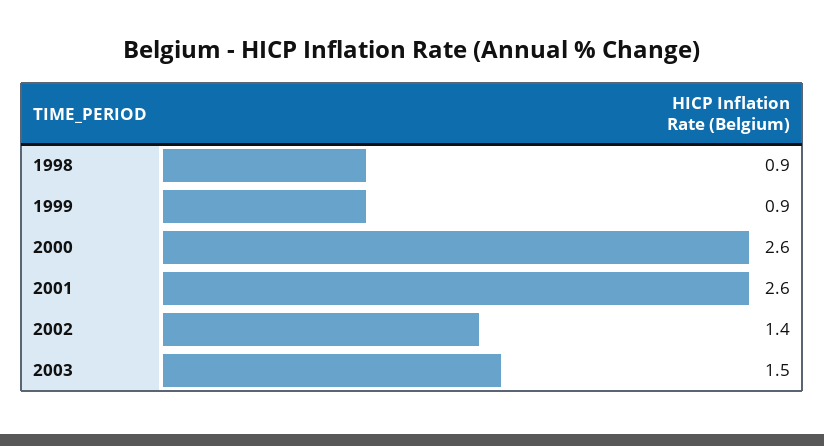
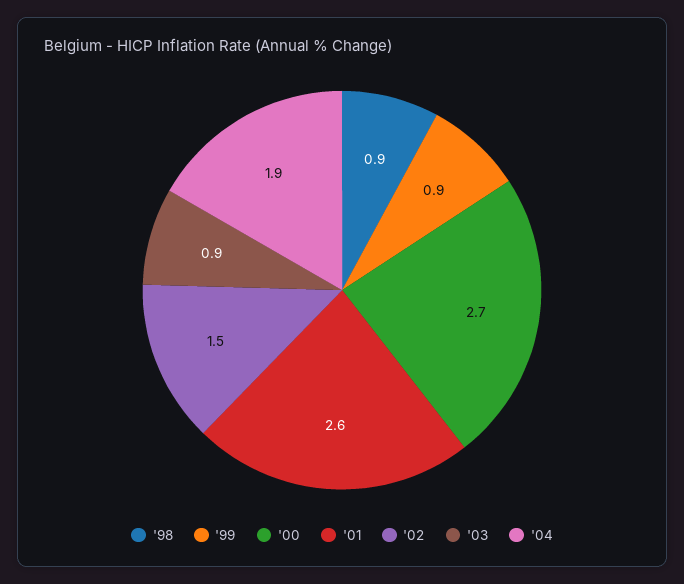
2000: 2.6 -> 2.7
2002: 1.4 -> 1.5
2003: 1.5 -> 0.9
'04: none -> 1.9

